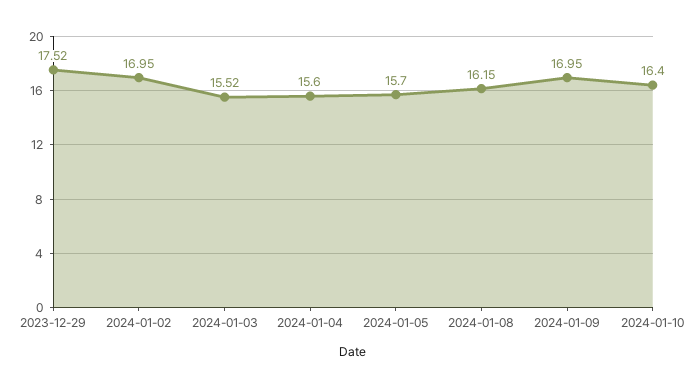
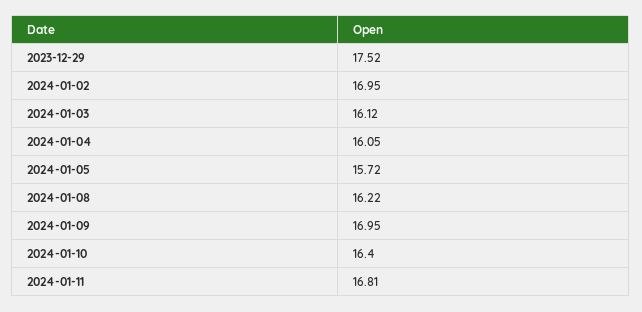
2024-01-03: 15.52 -> 16.12
2024-01-04: 15.6 -> 16.05
2024-01-05: 15.7 -> 15.72
2024-01-08: 16.15 -> 16.22
2024-01-11: none -> 16.81

